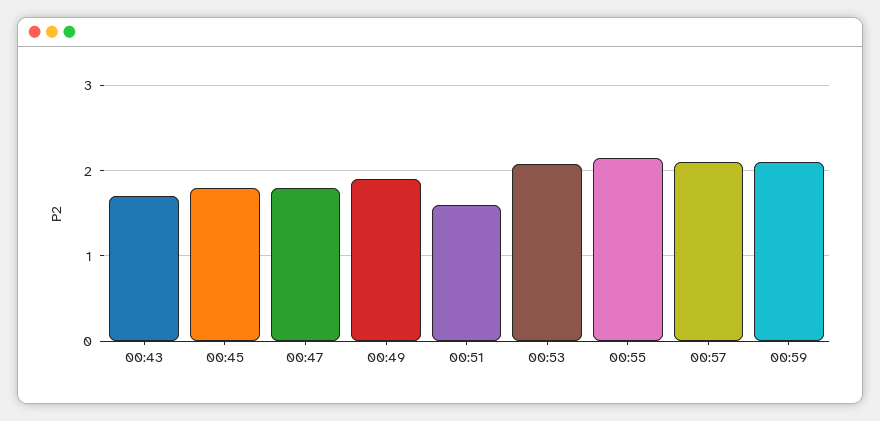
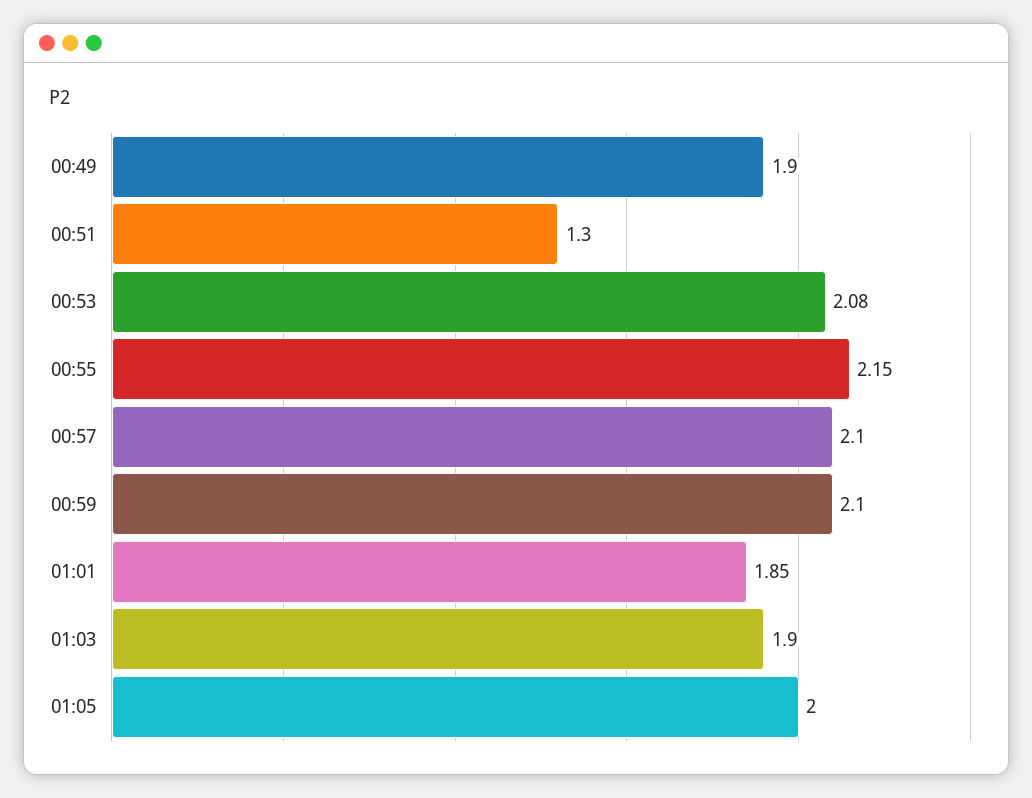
00:43: 1.7 -> none
00:45: 1.8 -> none
00:47: 1.8 -> none
00:51: 1.6 -> 1.3
01:01: none -> 1.85
01:03: none -> 1.9
01:05: none -> 2

